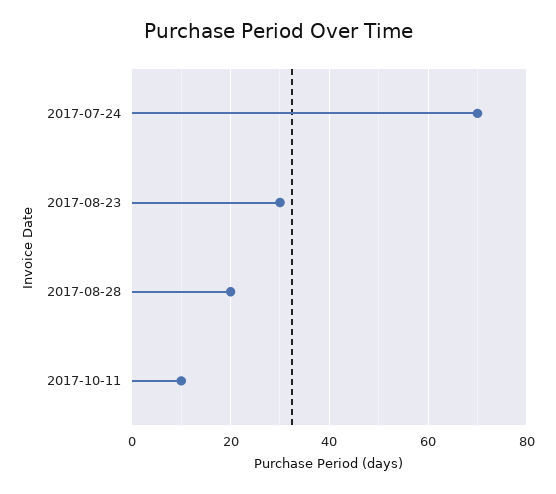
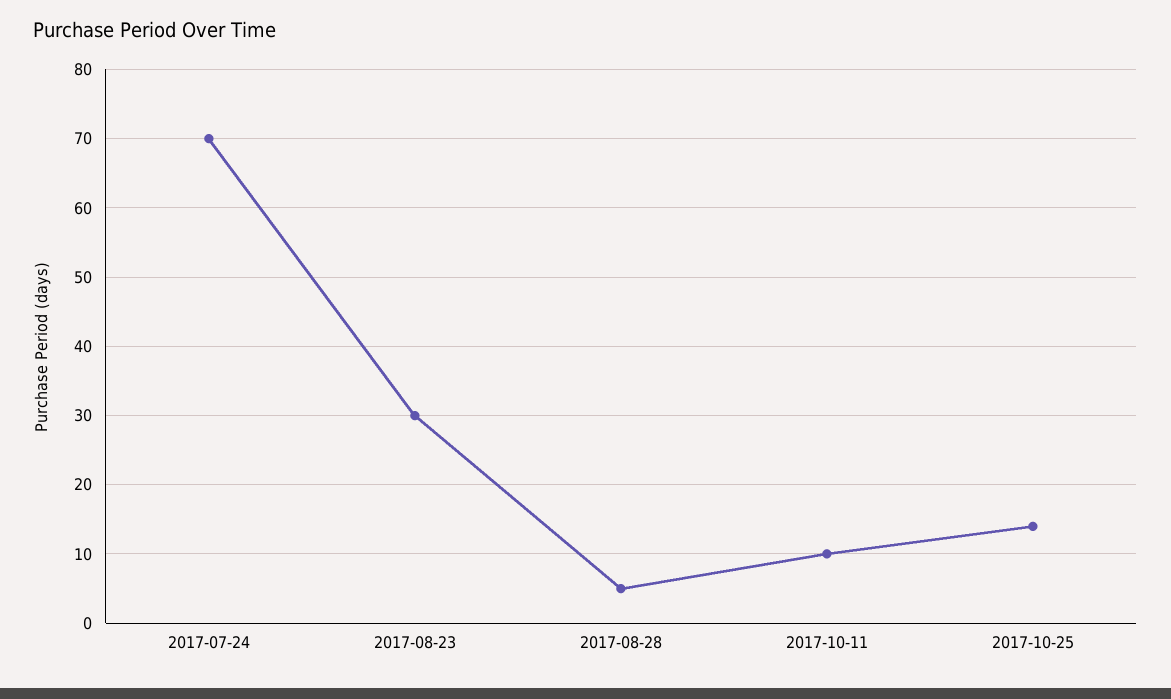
2017-08-28: 20 -> 5
2017-10-25: none -> 14

